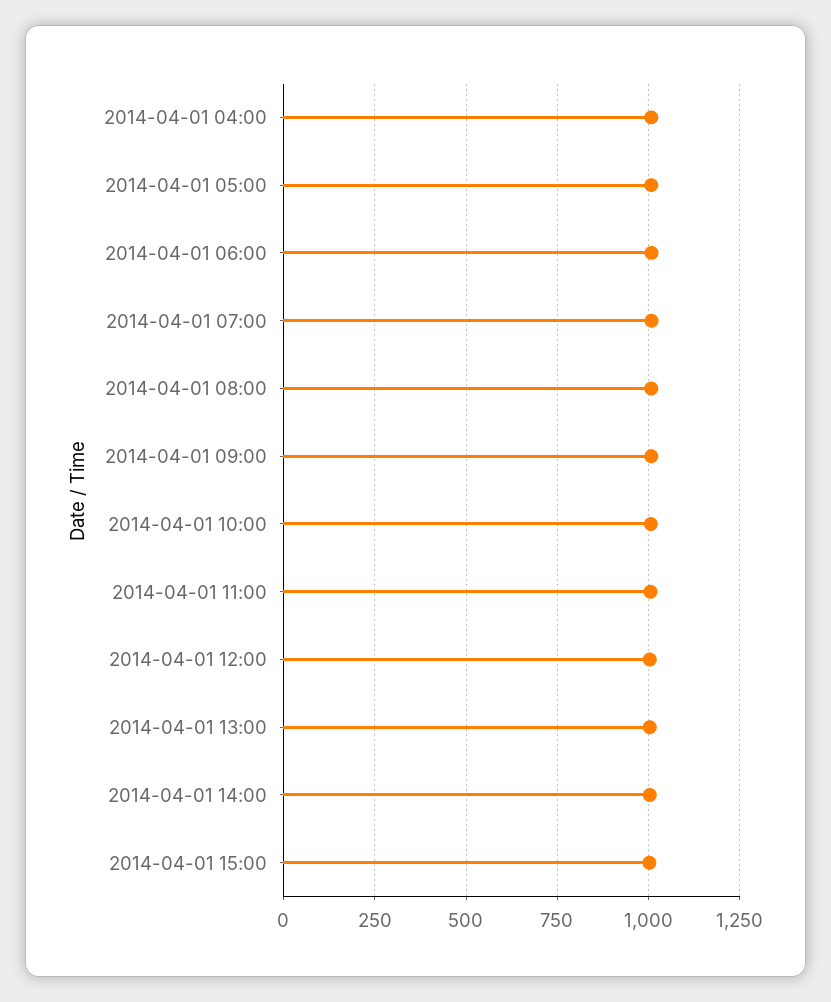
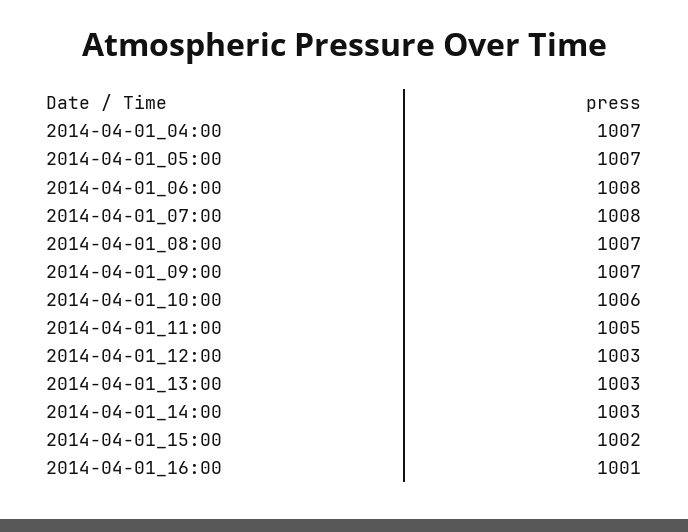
2014-04-01_16:00: none -> 1001

